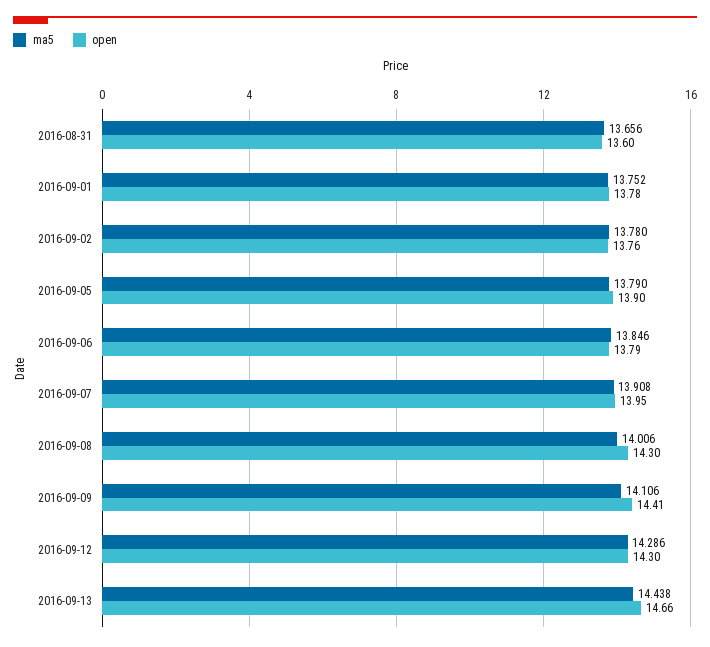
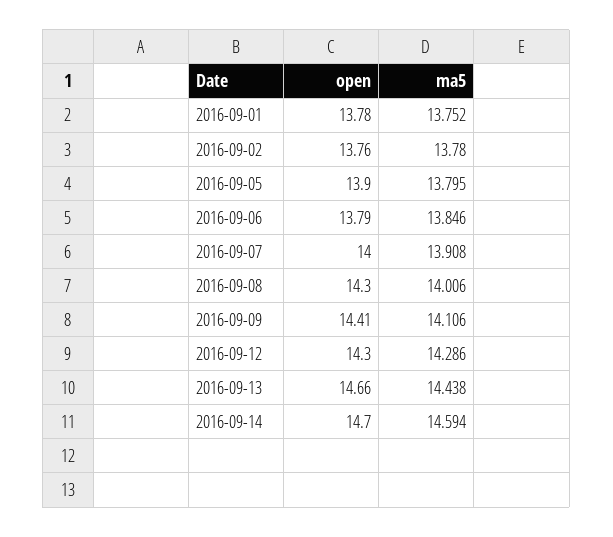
ma5, 2016-08-31: 13.656 -> none
open, 2016-08-31: 13.6 -> none
ma5, 2016-09-05: 13.79 -> 13.795
open, 2016-09-07: 13.95 -> 14
open, 2016-09-14: none -> 14.7
ma5, 2016-09-14: none -> 14.594

